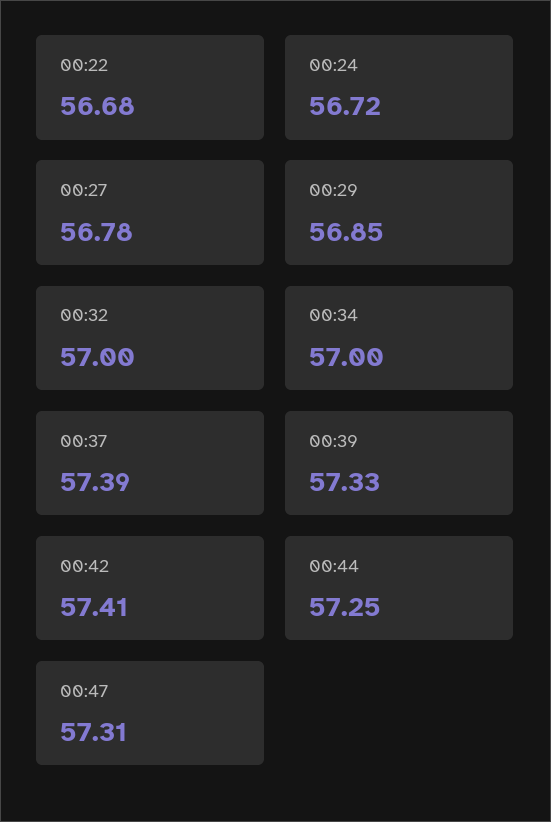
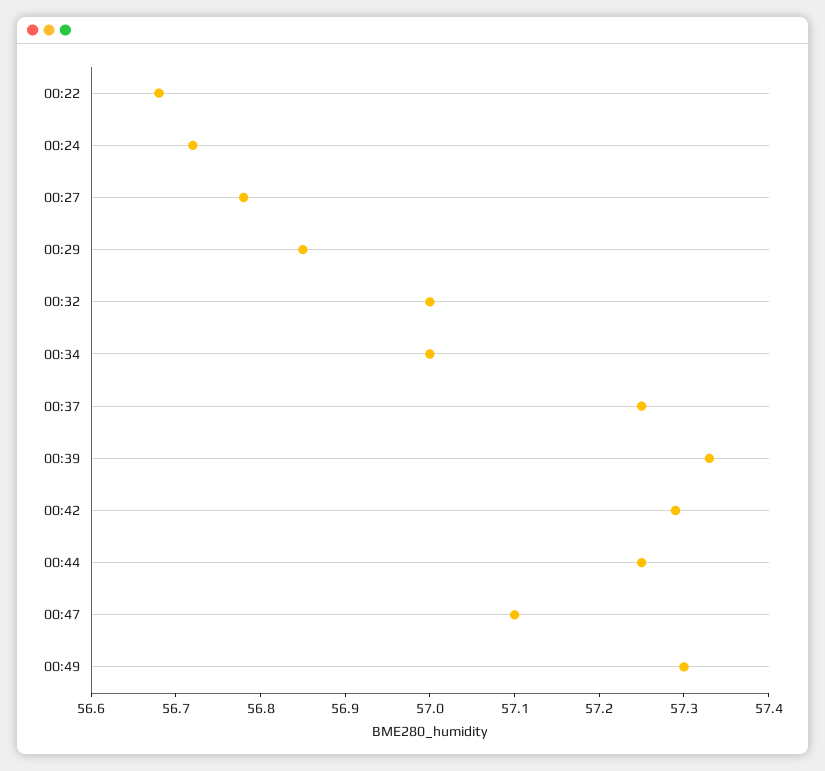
00:37: 57.39 -> 57.25
00:42: 57.41 -> 57.29
00:47: 57.31 -> 57.1
00:49: none -> 57.3

